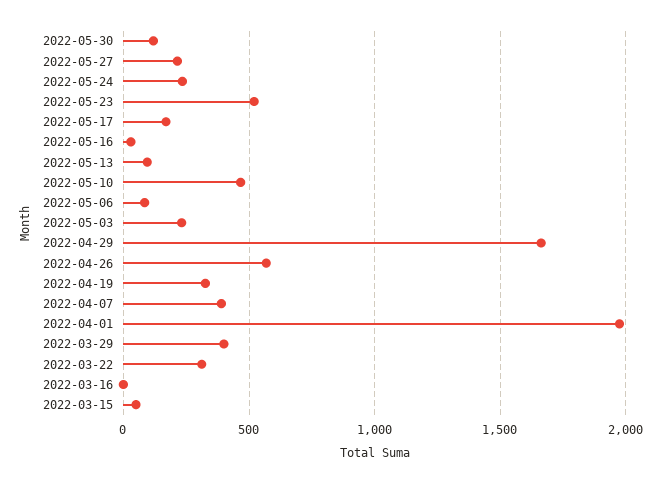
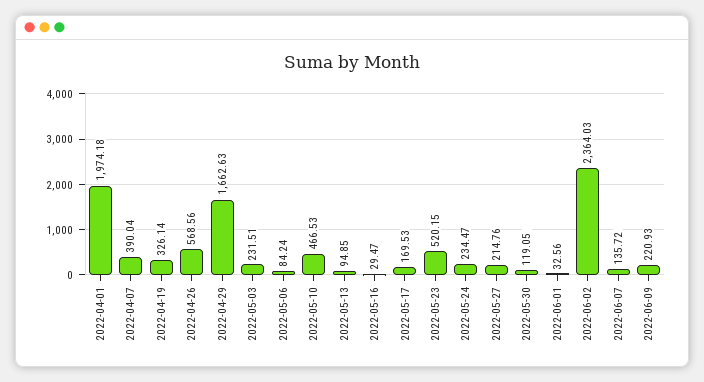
2022-03-29: 400 -> none
2022-03-22: 300 -> none
2022-03-16: 0 -> none
2022-03-15: 50 -> none
2022-06-01: none -> 32.56
2022-06-02: none -> 2364.03
2022-06-07: none -> 135.72
2022-06-09: none -> 220.93

